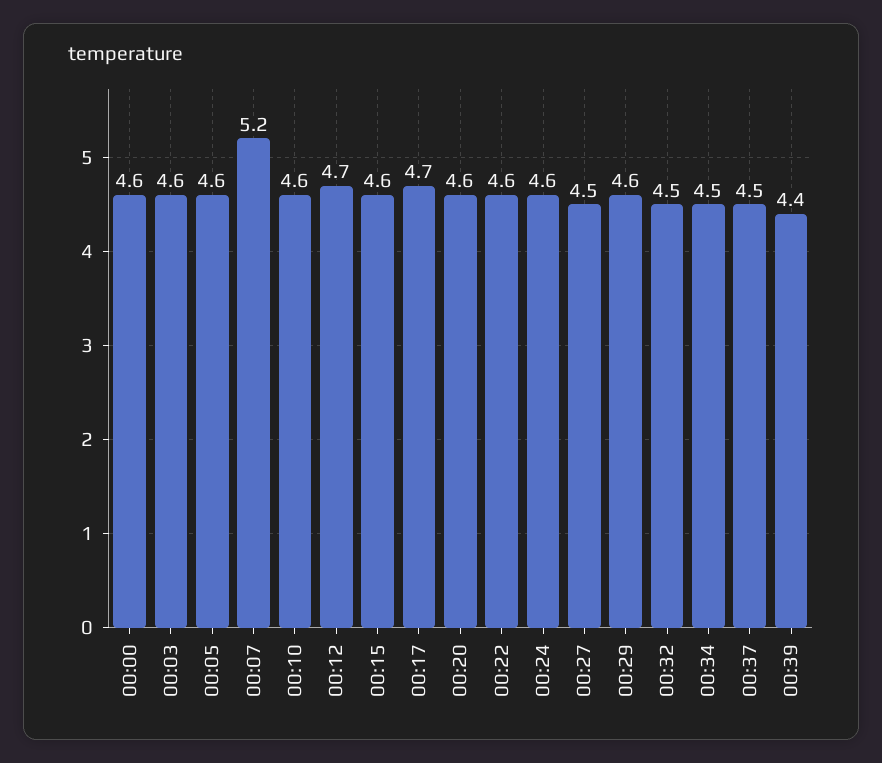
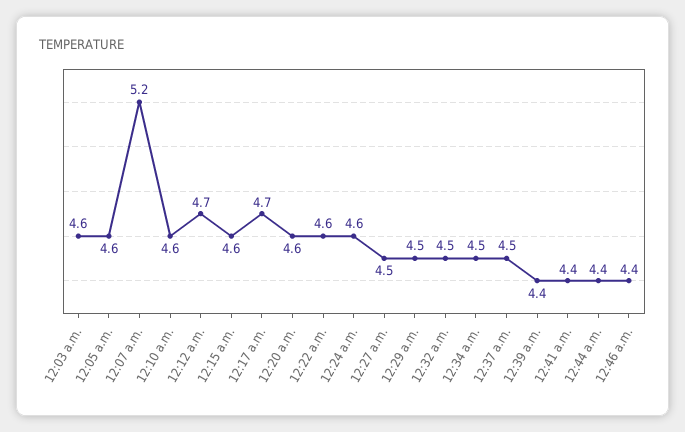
00:00: 4.6 -> none
00:29: 4.6 -> 4.5
12:41 a.m.: none -> 4.4
12:44 a.m.: none -> 4.4
12:46 a.m.: none -> 4.4

